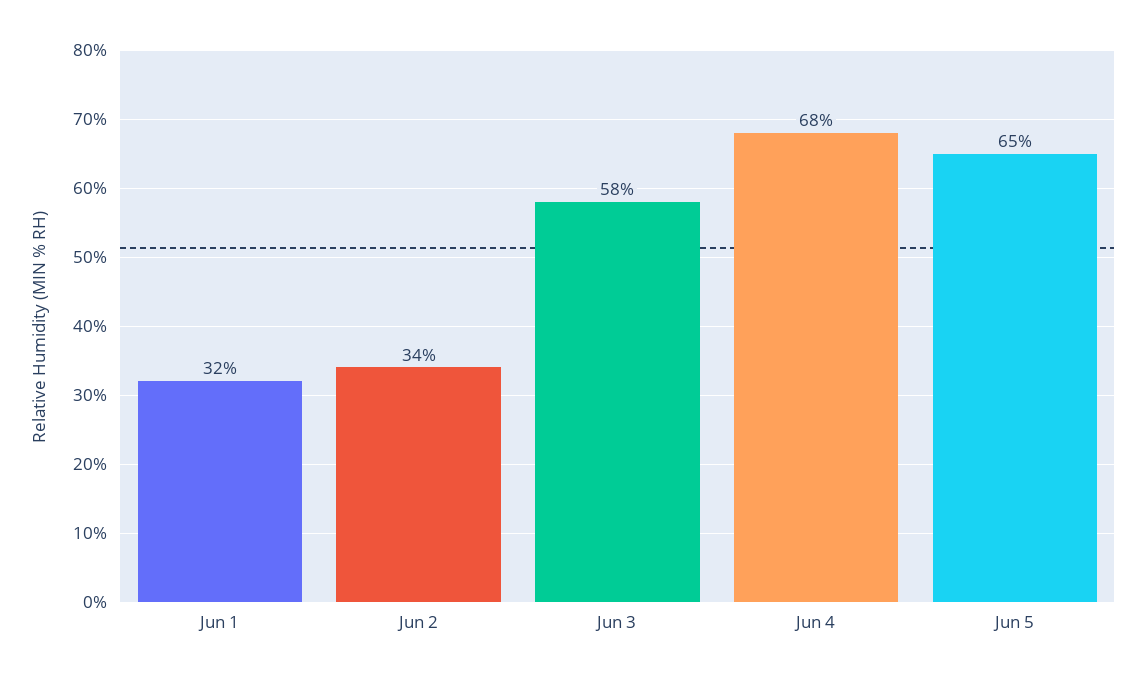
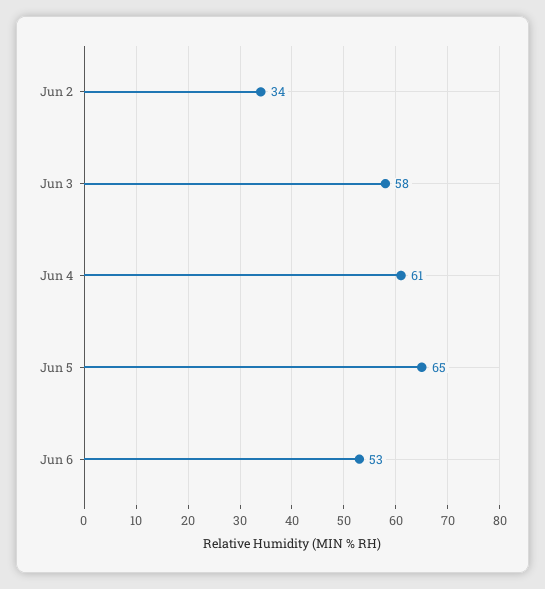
Jun 1: 32 -> none
Jun 4: 68 -> 61
Jun 6: none -> 53

